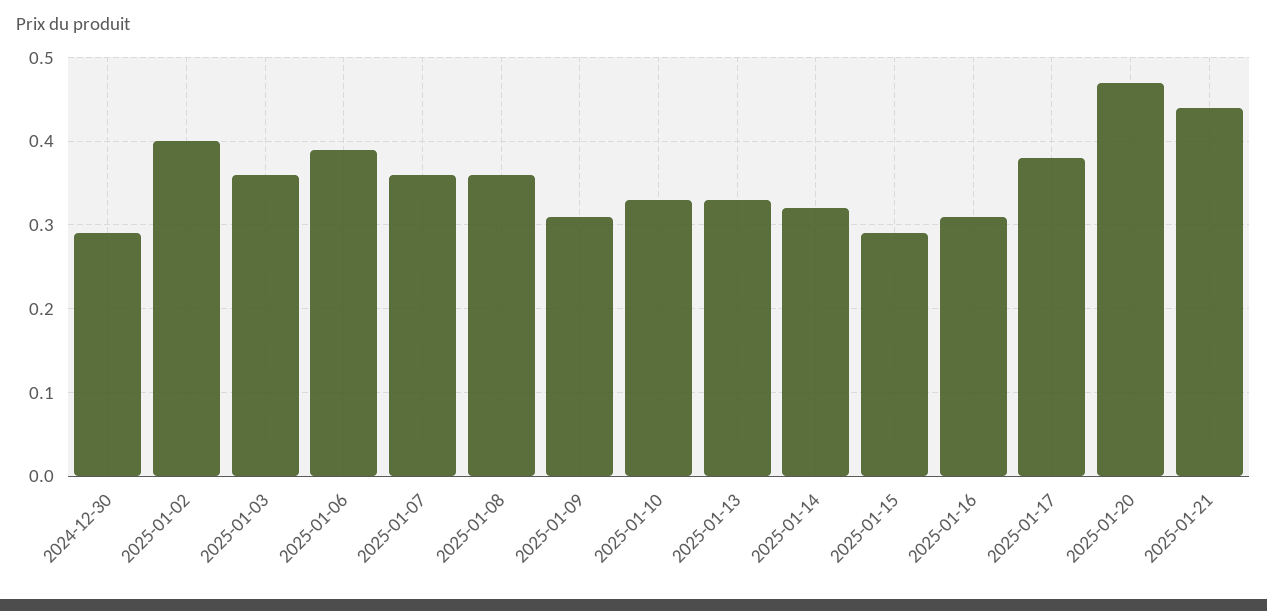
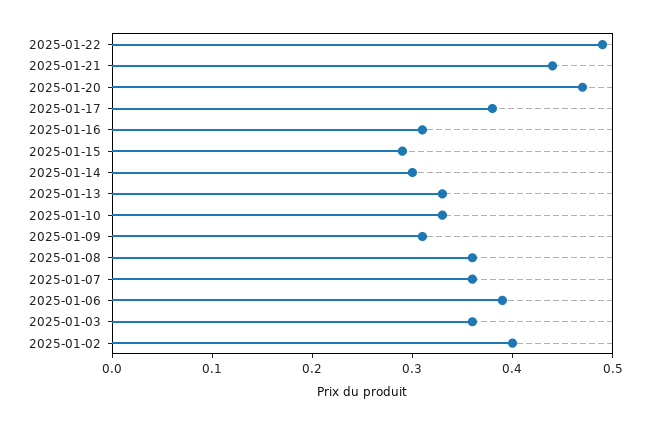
2024-12-30: 0.29 -> none
2025-01-14: 0.32 -> 0.3
2025-01-22: none -> 0.49

